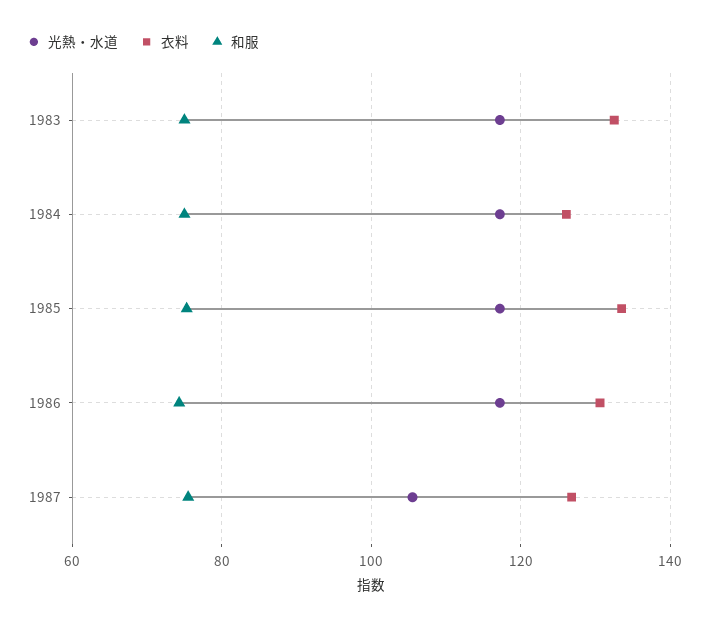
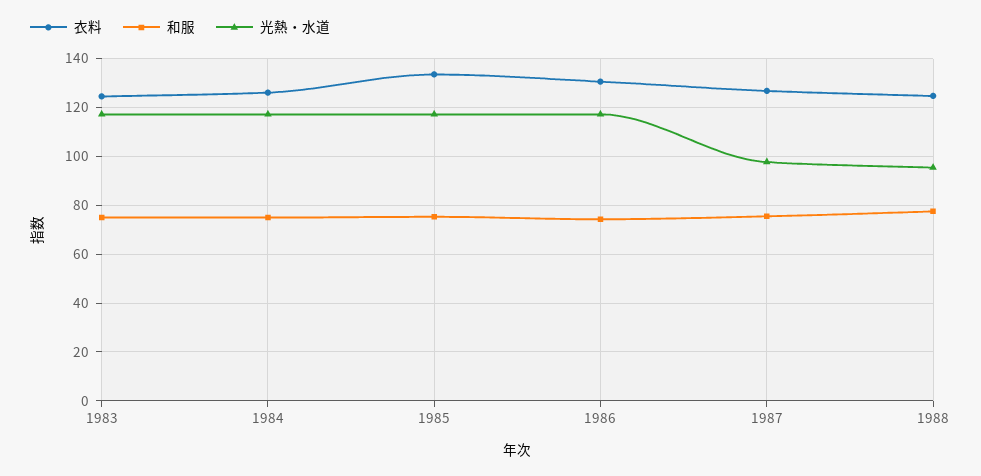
衣料, 1983: 132 -> 125
光熱・水道, 1987: 106 -> 97.5
衣料, 1988: none -> 125
和服, 1988: none -> 77.5
光熱・水道, 1988: none -> 95

